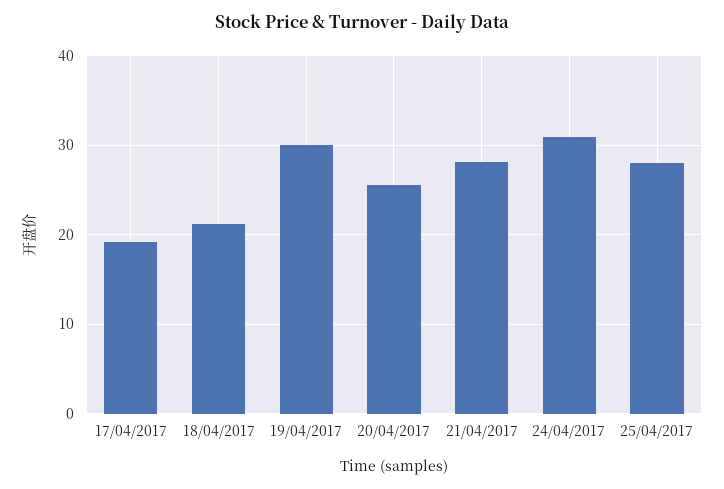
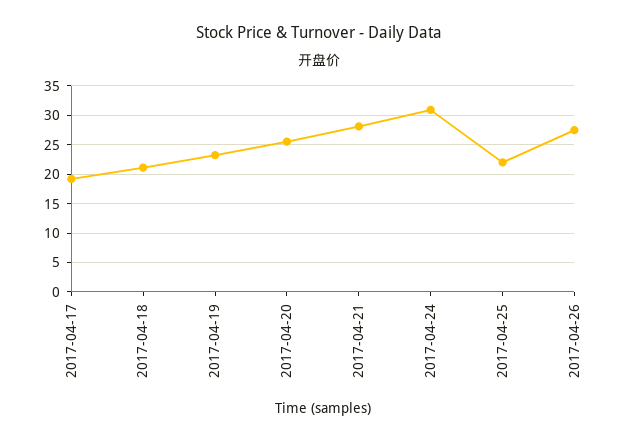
19/04/2017: 30 -> 22.5
25/04/2017: 28 -> 22.5
2017-04-26: none -> 27.5

